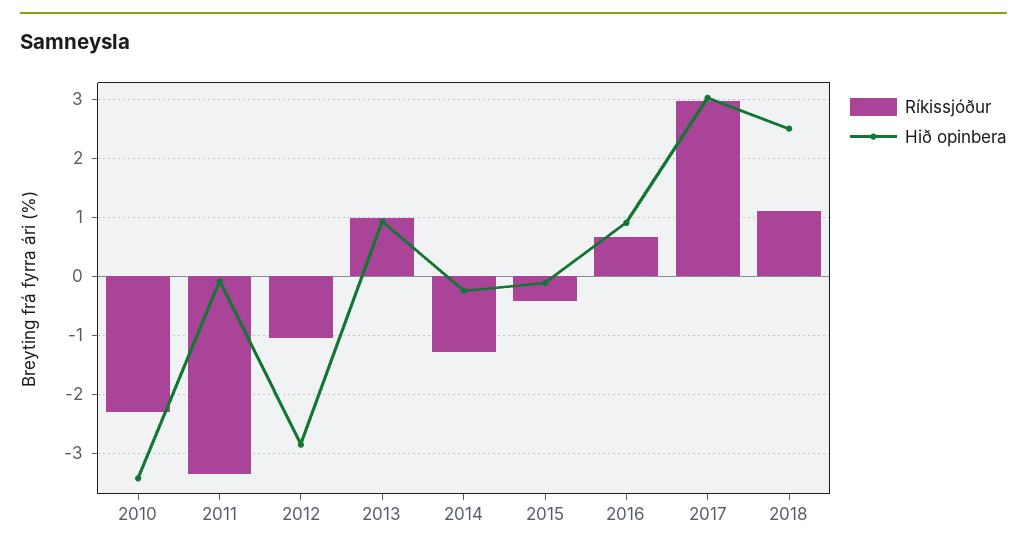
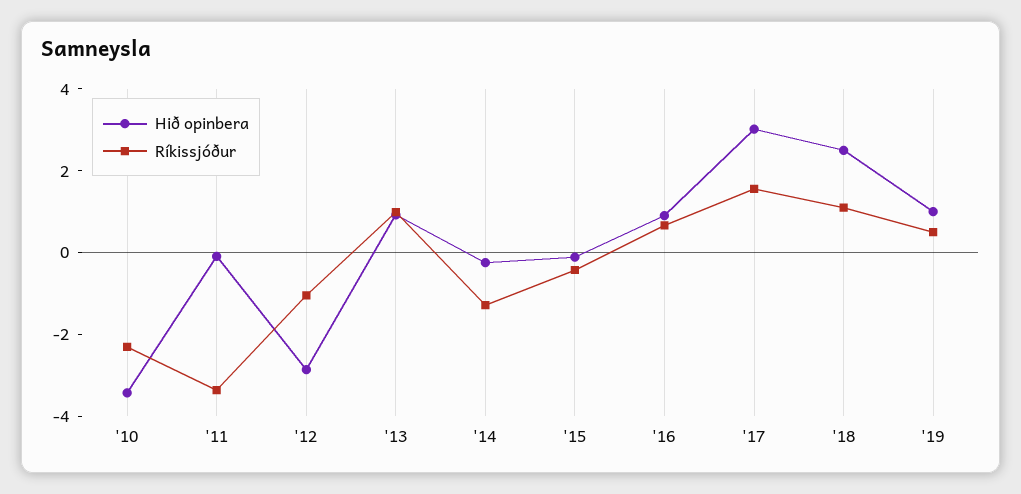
Ríkissjóður, 2017: 3 -> 1.5
Hið opinbera, '19: none -> 1
Ríkissjóður, '19: none -> 0.5

